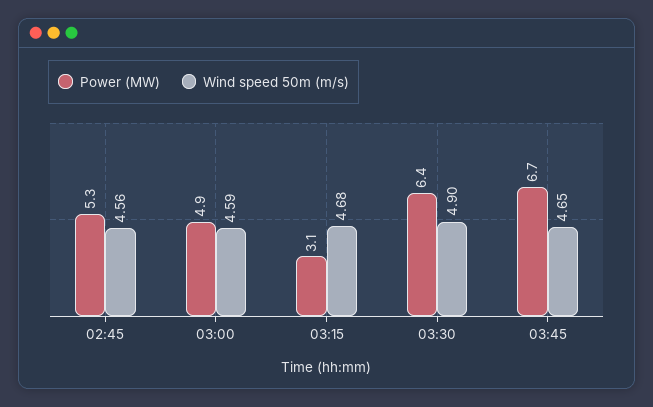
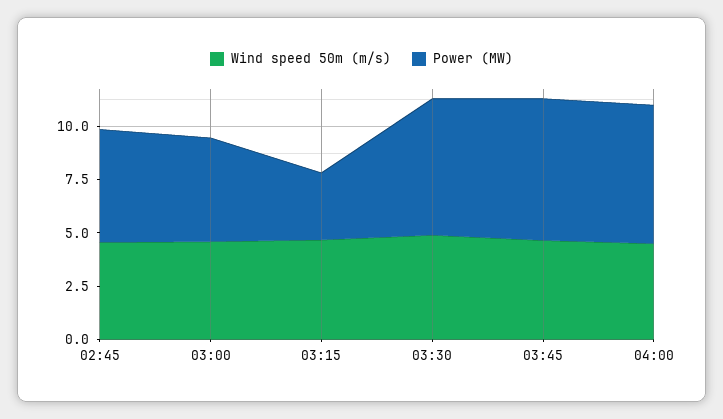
Wind speed 50m (m/s), 04:00: none -> 4.5
Power (MW), 04:00: none -> 6.5

